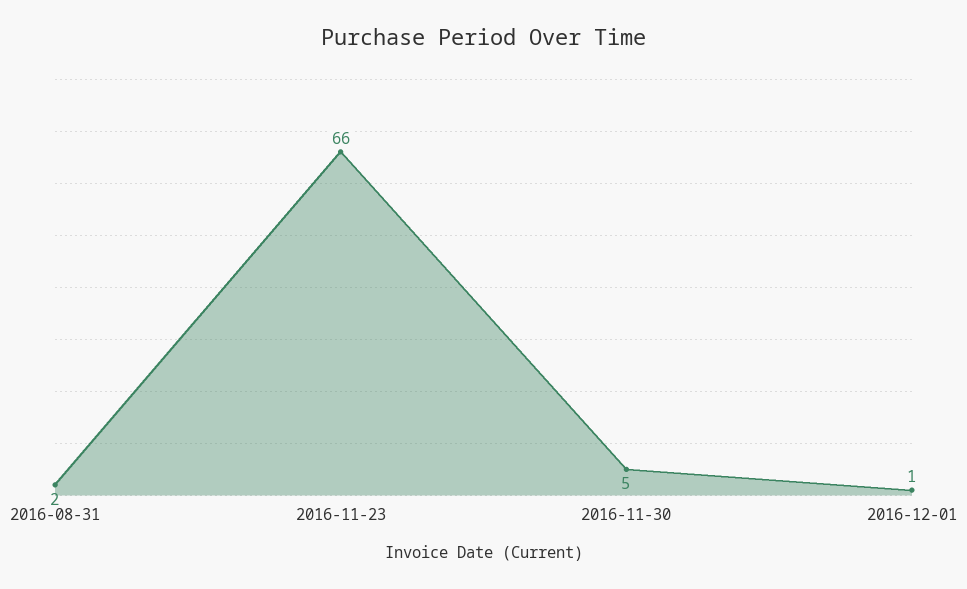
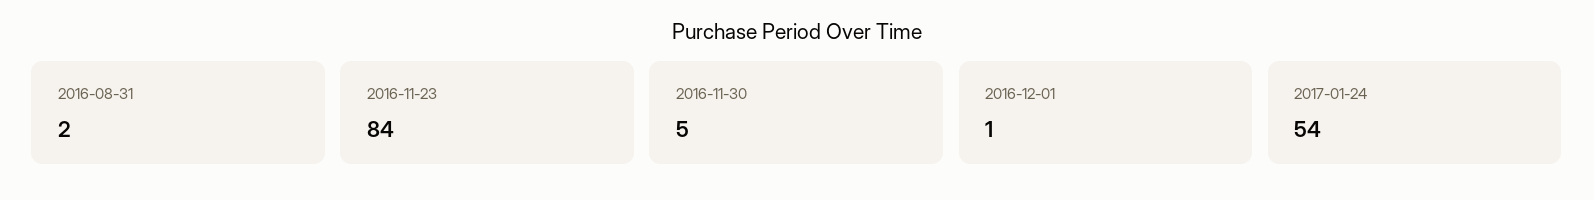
2016-11-23: 66 -> 84
2017-01-24: none -> 54

